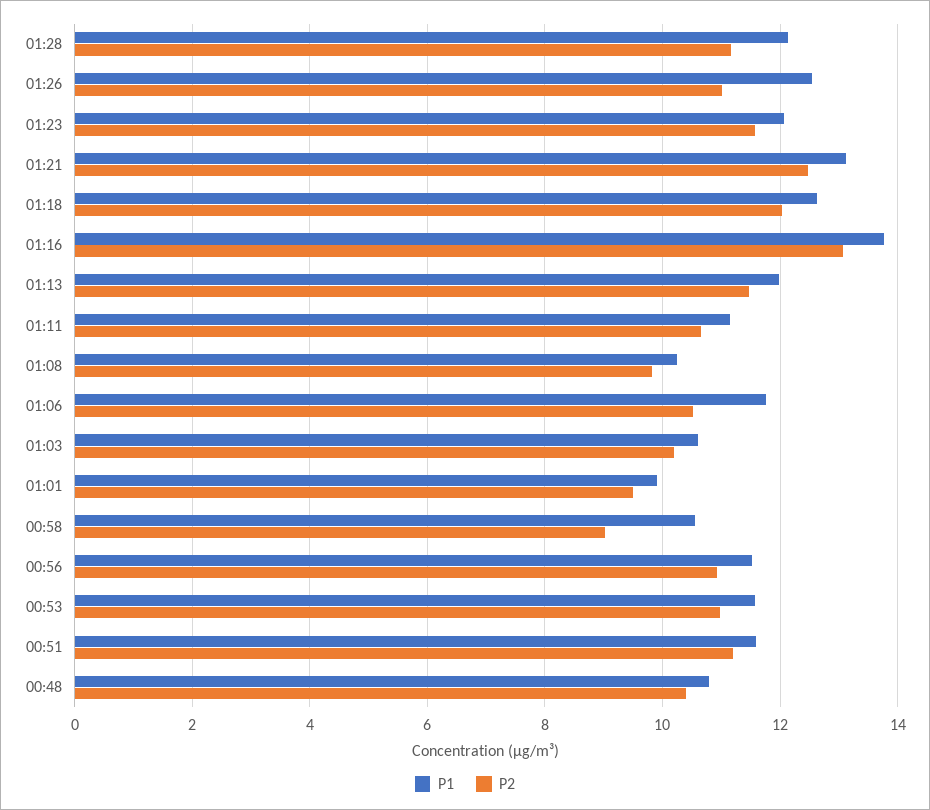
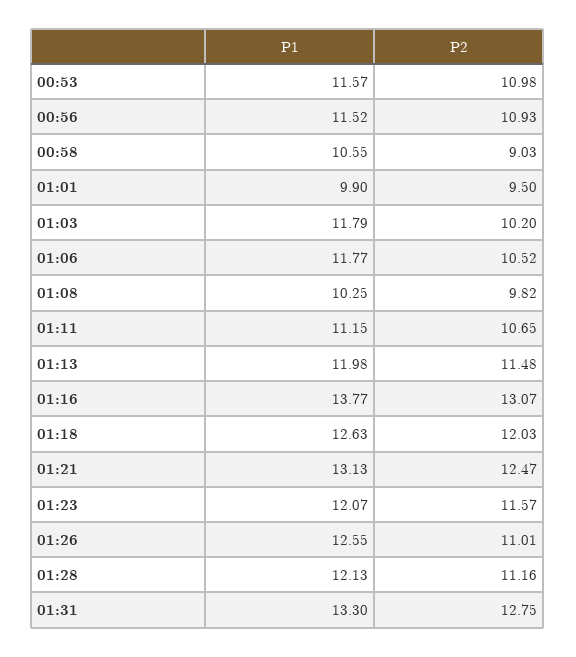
P1, 01:03: 10.6 -> 11.79
P1, 00:51: 11.6 -> none
P2, 00:51: 11.2 -> none
P1, 00:48: 10.8 -> none
P2, 00:48: 10.4 -> none
P1, 01:31: none -> 13.3
P2, 01:31: none -> 12.75

